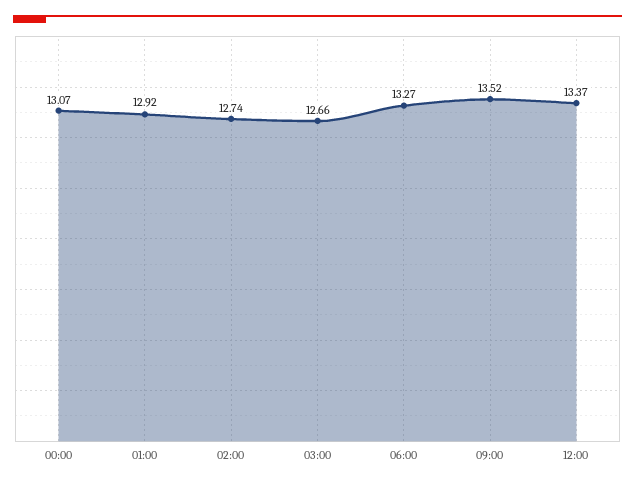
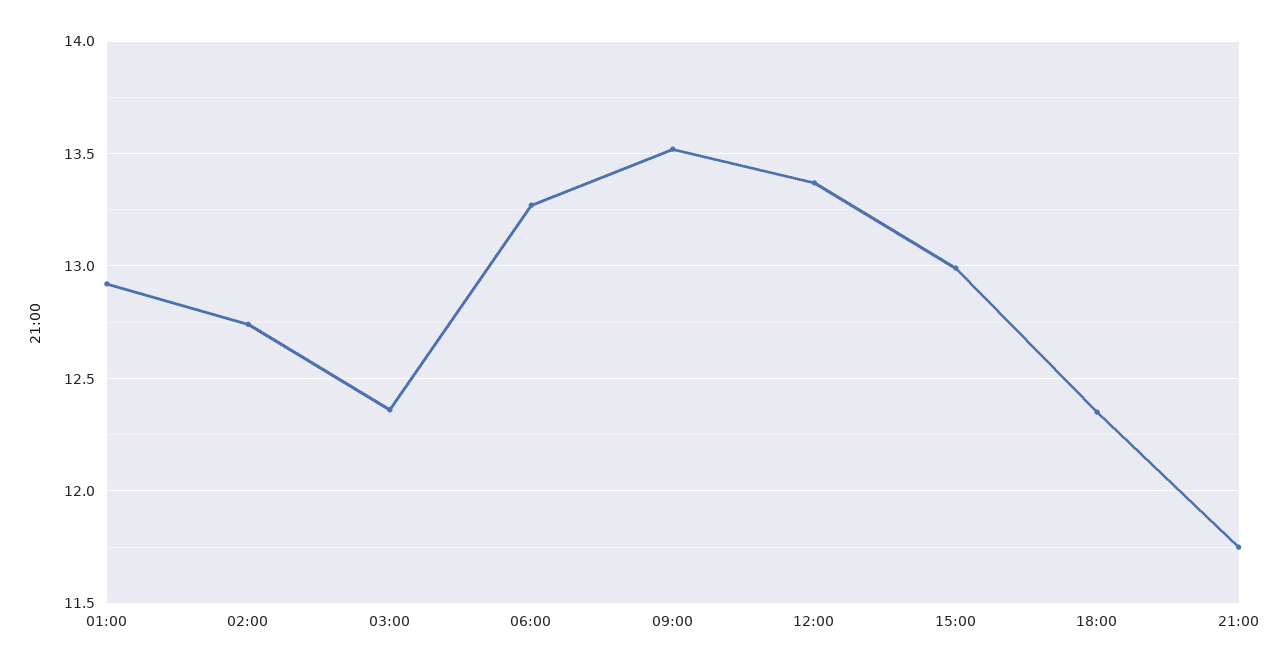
00:00: 13.07 -> none
03:00: 12.66 -> 12.35
15:00: none -> 13
18:00: none -> 12.35
21:00: none -> 11.75

